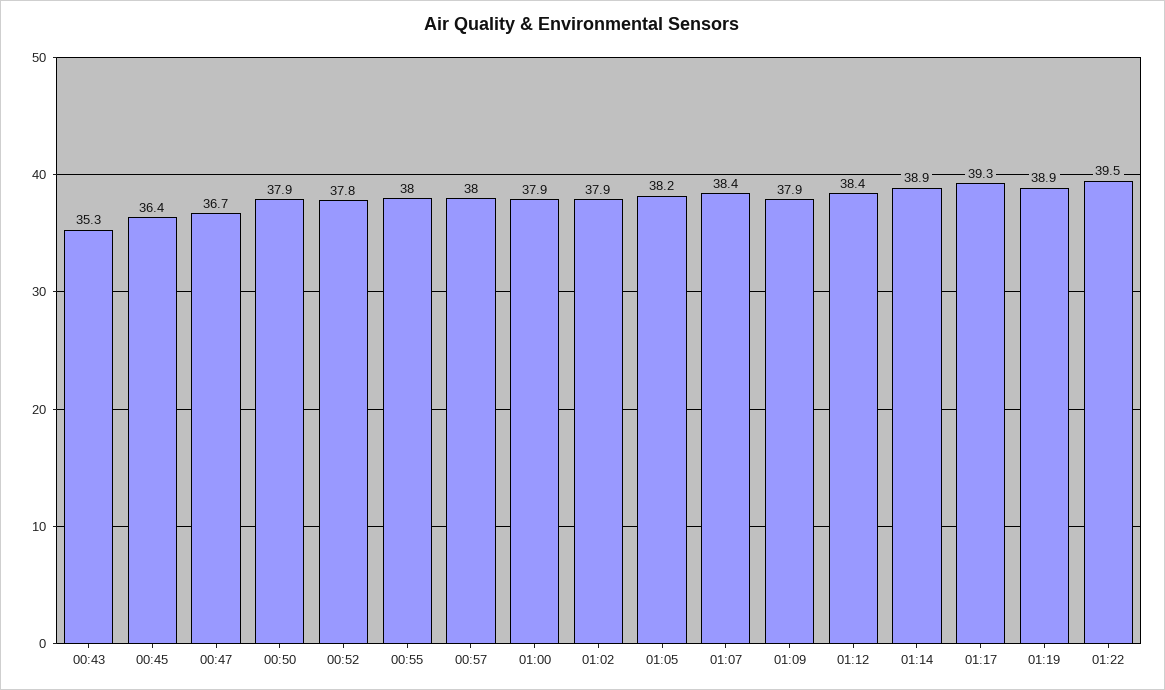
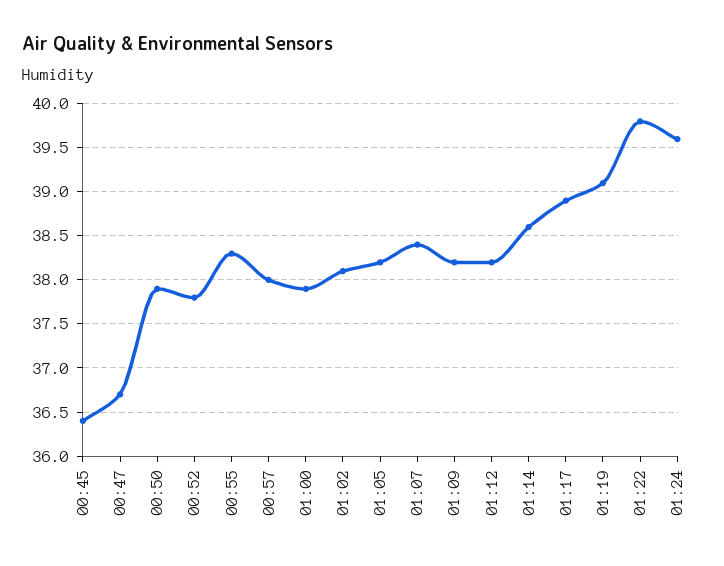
00:43: 35.3 -> none
00:55: 38 -> 38.3
01:02: 37.9 -> 38.1
01:09: 37.9 -> 38.2
01:12: 38.4 -> 38.2
01:14: 38.9 -> 38.6
01:17: 39.3 -> 38.9
01:19: 38.9 -> 39.1
01:22: 39.5 -> 39.8
01:24: none -> 39.6

